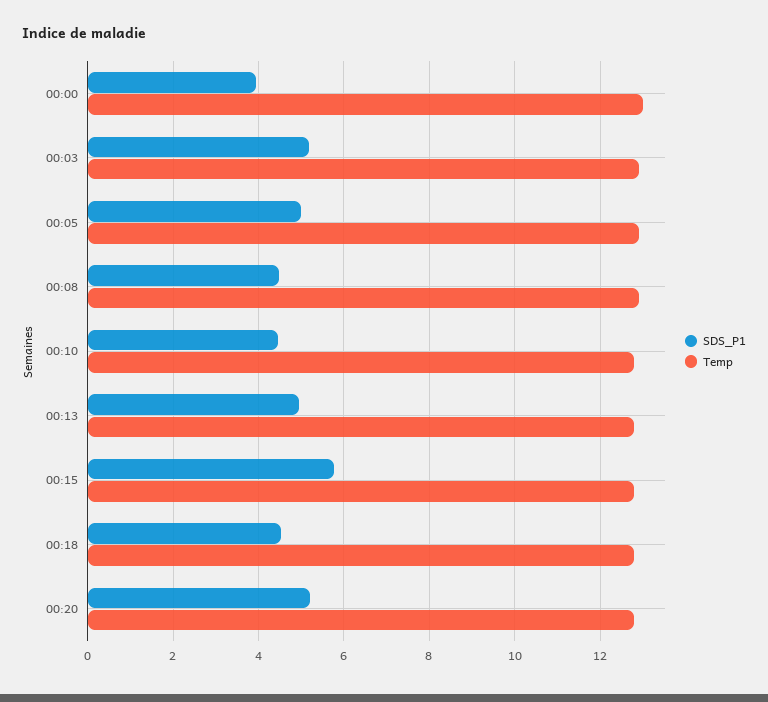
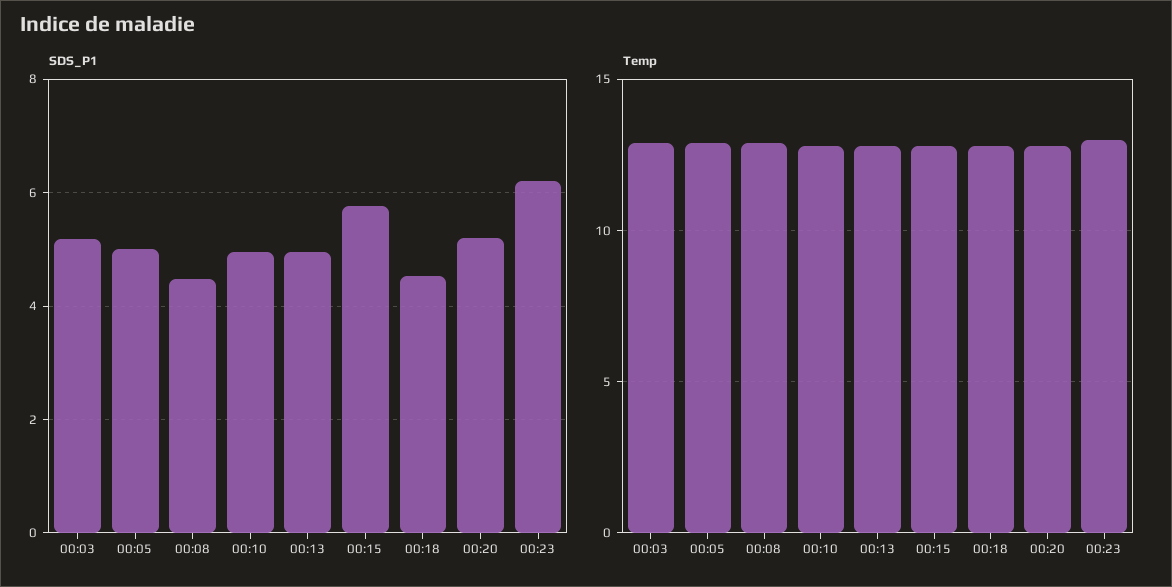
SDS_P1, 00:00: 4 -> none
Temp, 00:00: 13 -> none
SDS_P1, 00:10: 4.4 -> 5
SDS_P1, 00:23: none -> 6.2
Temp, 00:23: none -> 13

